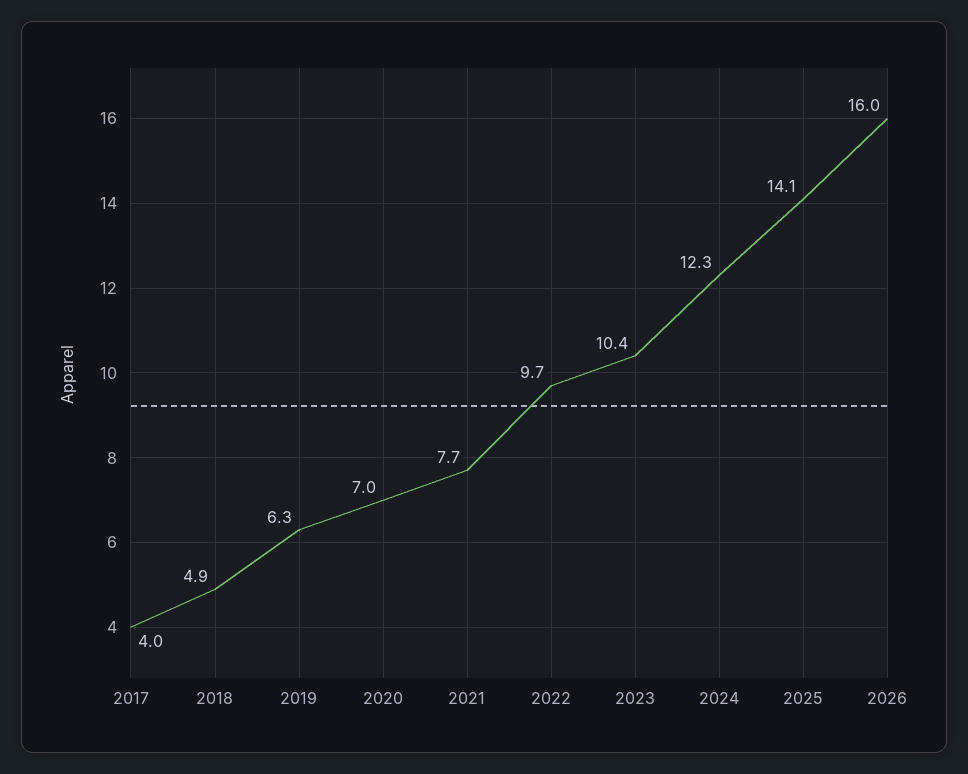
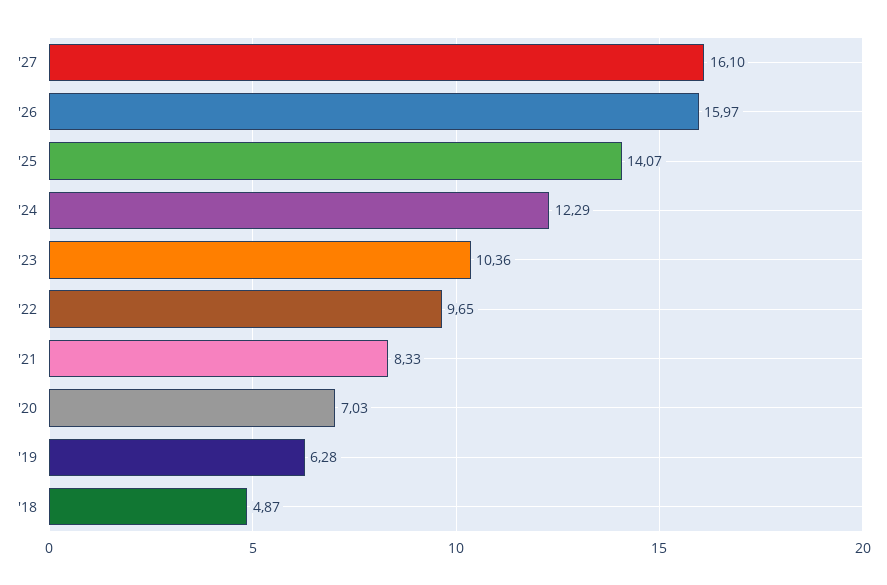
2017: 4 -> none
2021: 7.7 -> 8.33
'27: none -> 16.1

